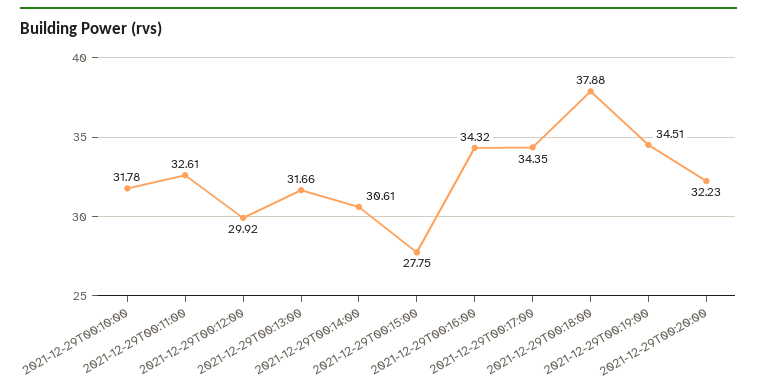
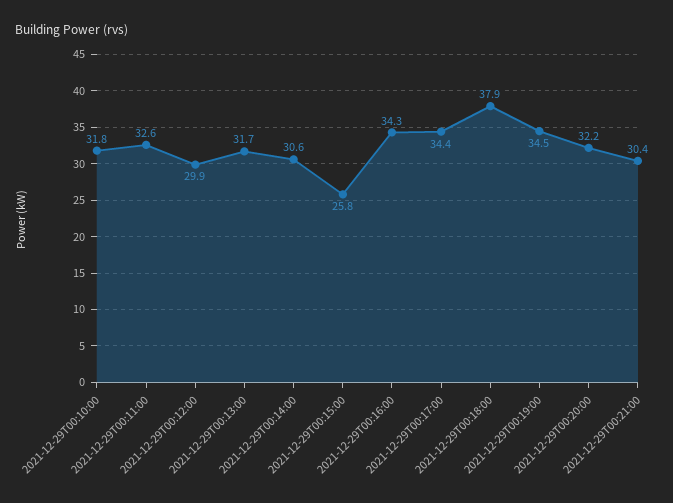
2021-12-29T00:15:00: 27.75 -> 25.8
2021-12-29T00:21:00: none -> 30.4

